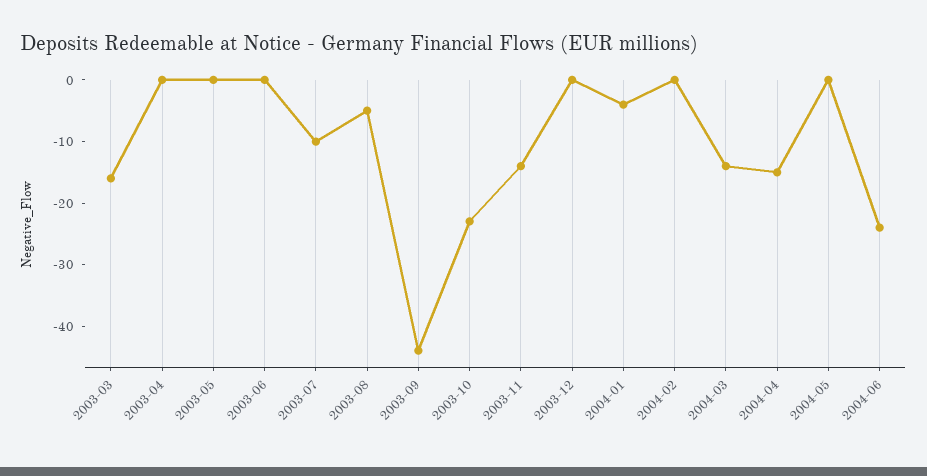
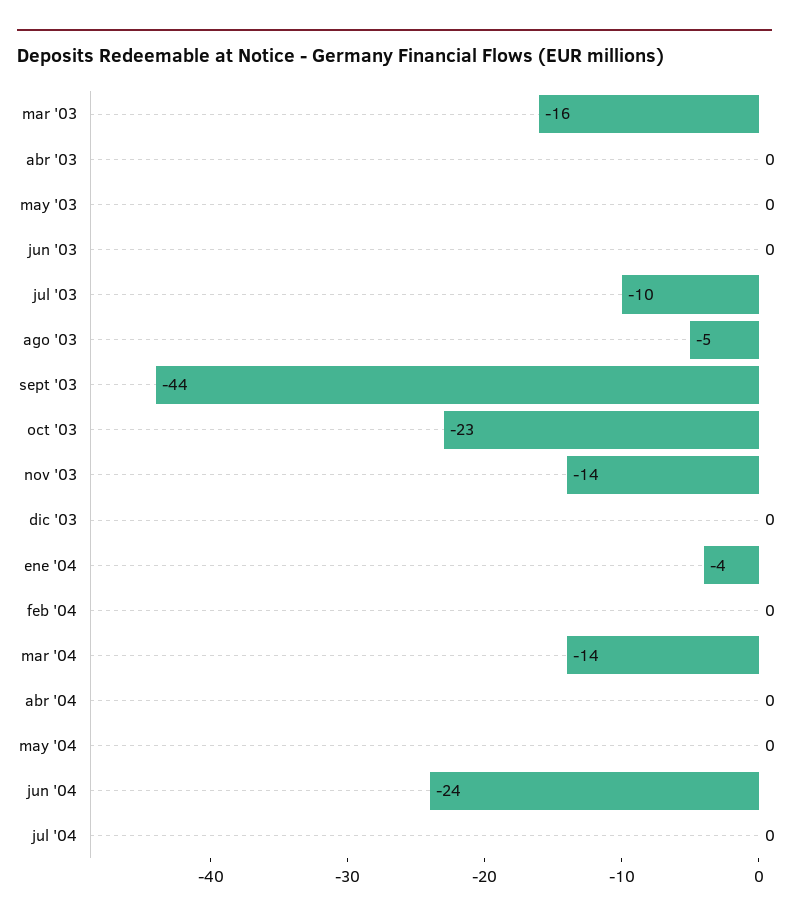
2004-04: -15 -> 0
jul '04: none -> 0

